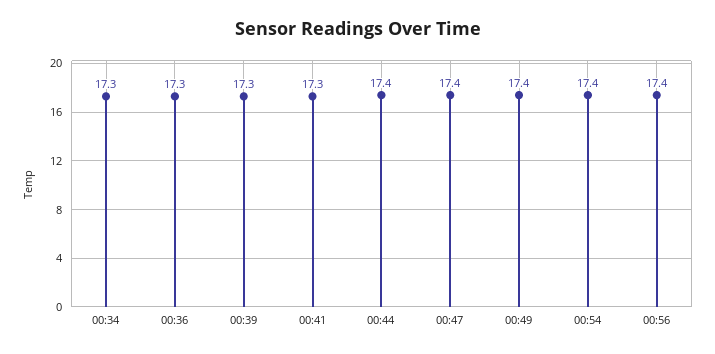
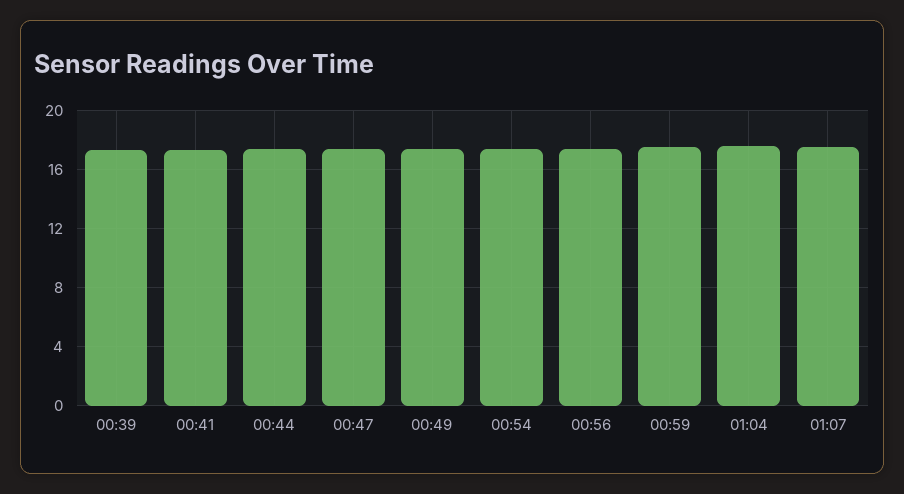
00:34: 17.3 -> none
00:36: 17.3 -> none
00:59: none -> 17.5
01:04: none -> 17.5
01:07: none -> 17.5

